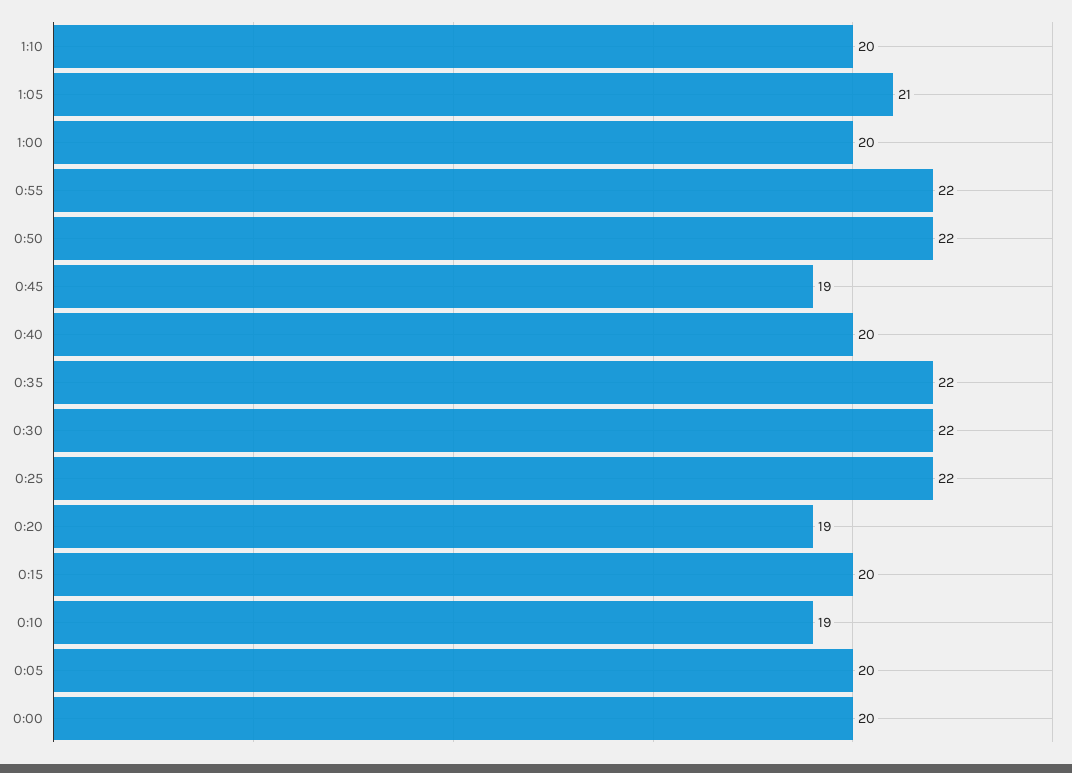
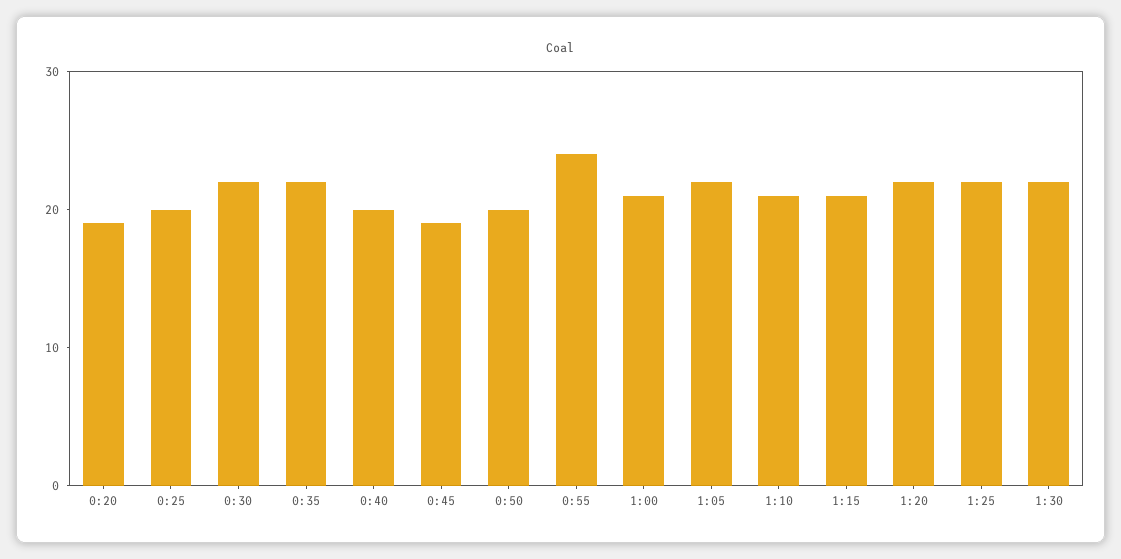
1:10: 20 -> 21
1:05: 21 -> 22
1:00: 20 -> 21
0:55: 22 -> 24
0:50: 22 -> 20
0:25: 22 -> 20
0:15: 20 -> none
0:10: 19 -> none
0:05: 20 -> none
0:00: 20 -> none
1:15: none -> 21
1:20: none -> 22
1:25: none -> 22
1:30: none -> 22

